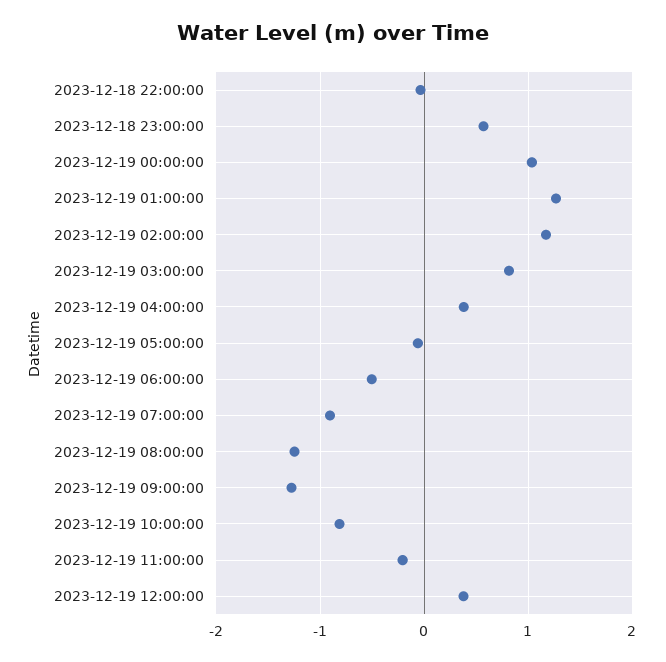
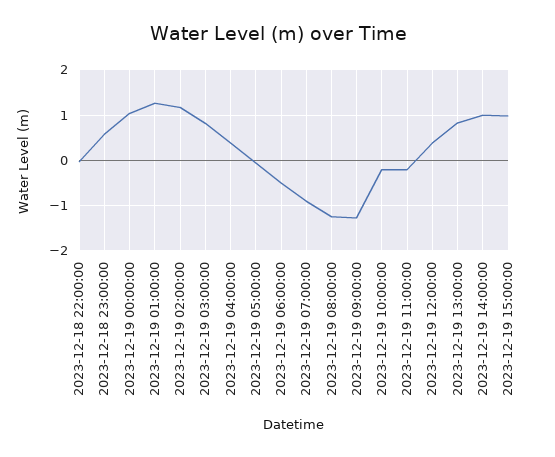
2023-12-19 10:00:00: -0.8 -> -0.2
2023-12-19 13:00:00: none -> 0.8
2023-12-19 14:00:00: none -> 1
2023-12-19 15:00:00: none -> 1

